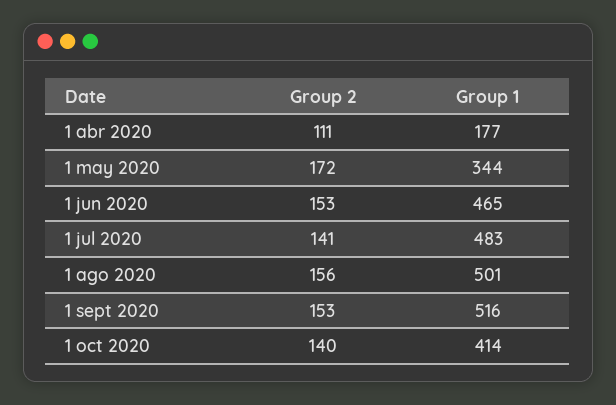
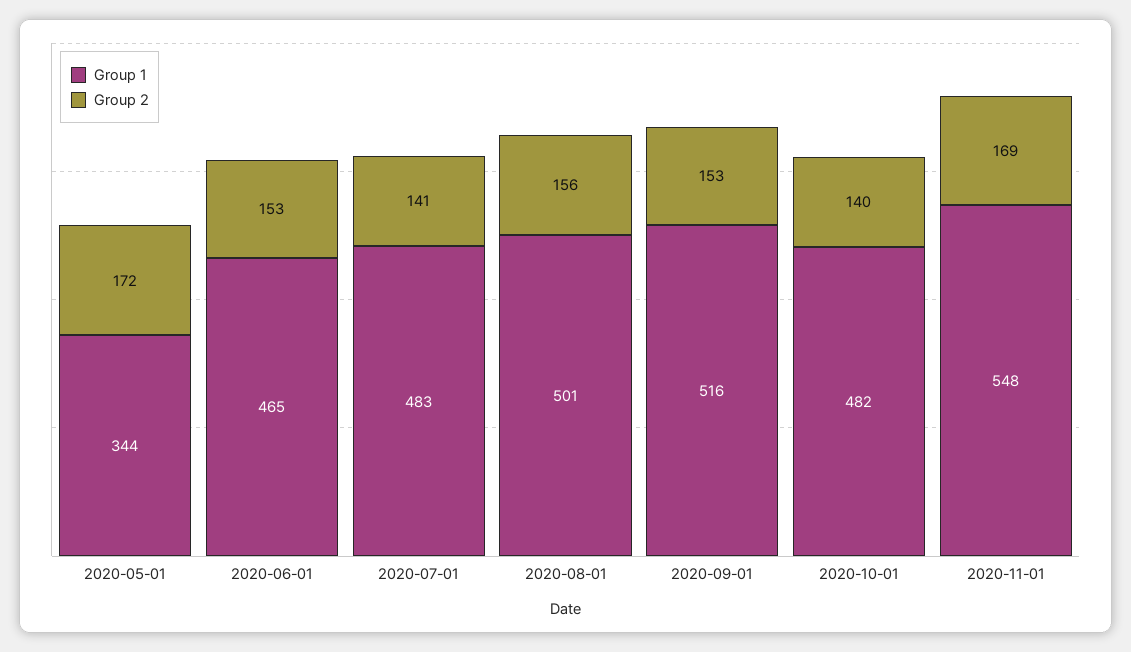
Group 2, 1 abr 2020: 111 -> none
Group 1, 1 abr 2020: 177 -> none
Group 1, 1 oct 2020: 414 -> 482
Group 1, 2020-11-01: none -> 548
Group 2, 2020-11-01: none -> 169

